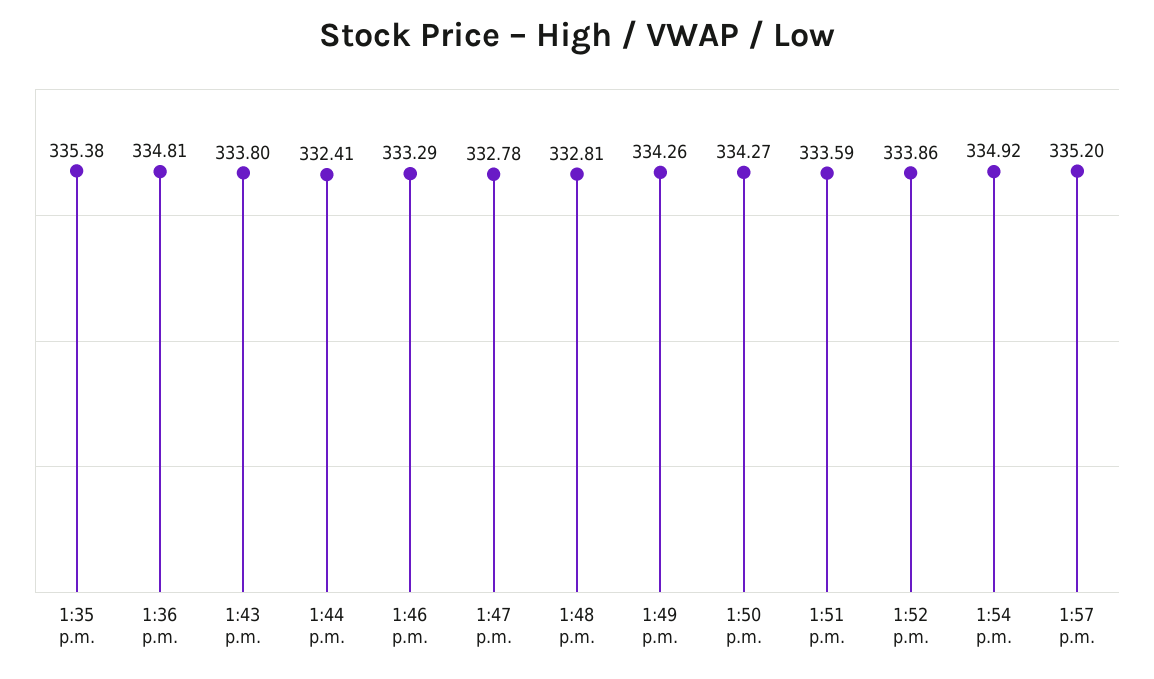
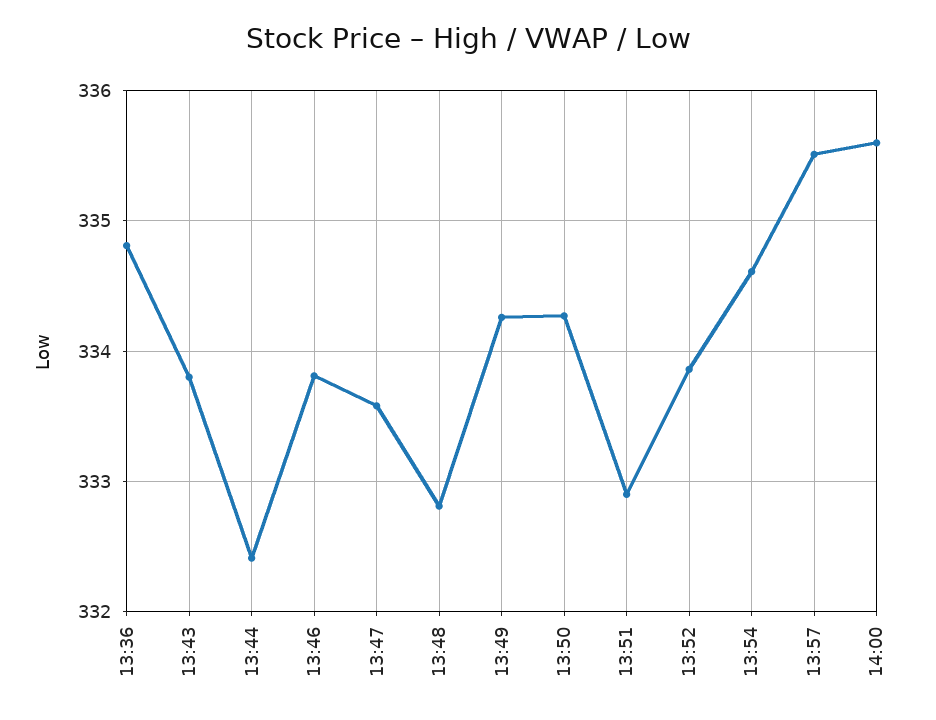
1:35 p.m.: 335.38 -> none
1:46 p.m.: 333.29 -> 333.8
1:47 p.m.: 332.78 -> 333.6
1:51 p.m.: 333.59 -> 332.9
1:54 p.m.: 334.92 -> 334.6
1:57 p.m.: 335.2 -> 335.5
14:00: none -> 335.6

